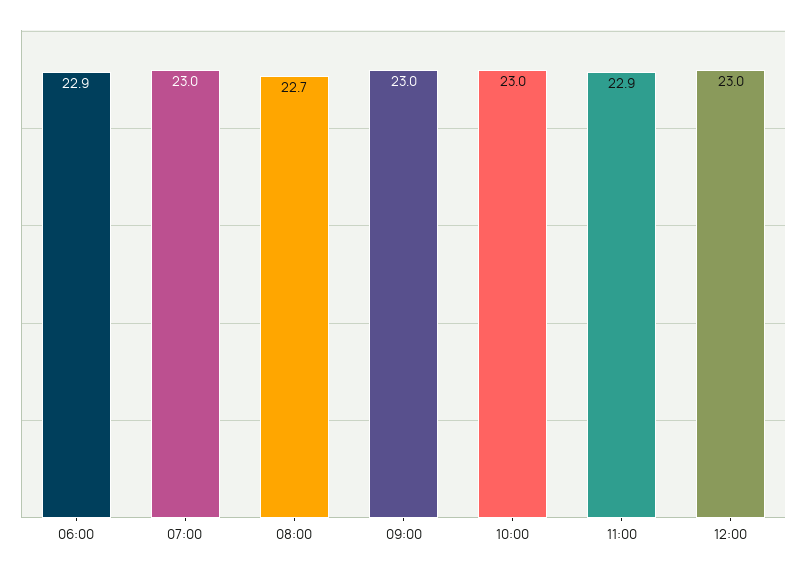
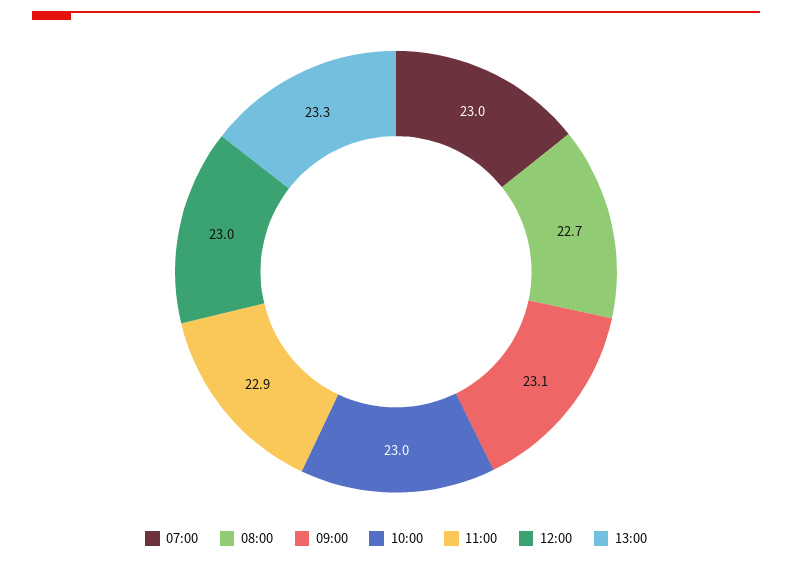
06:00: 22.9 -> none
09:00: 23 -> 23.1
13:00: none -> 23.3

